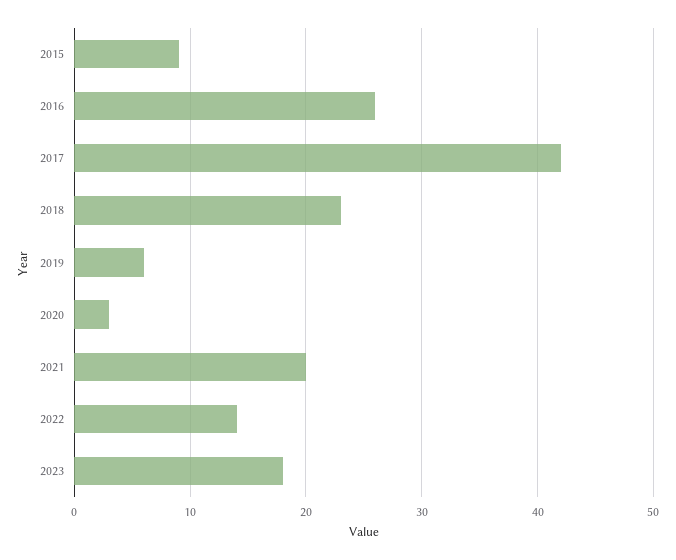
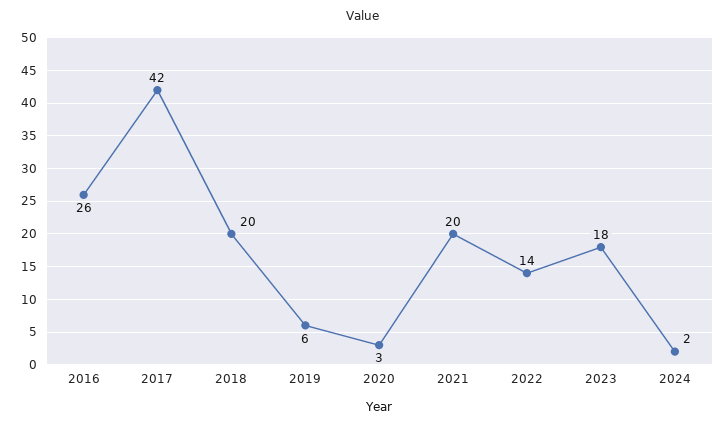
2015: 9 -> none
2018: 23 -> 20
2024: none -> 2

